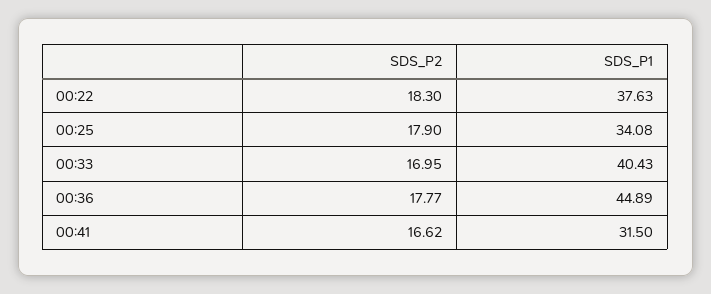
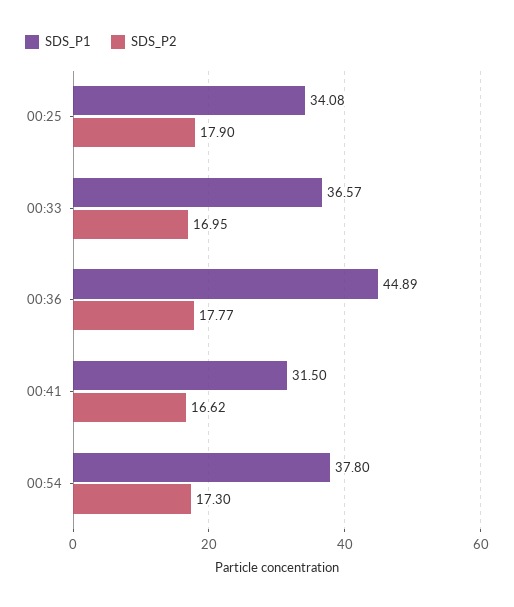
SDS_P2, 00:22: 18.3 -> none
SDS_P1, 00:22: 37.63 -> none
SDS_P1, 00:33: 40.43 -> 36.57
SDS_P1, 00:54: none -> 37.8
SDS_P2, 00:54: none -> 17.3

